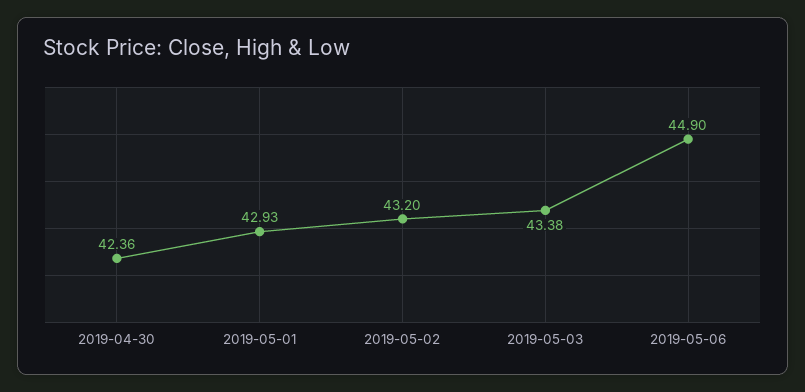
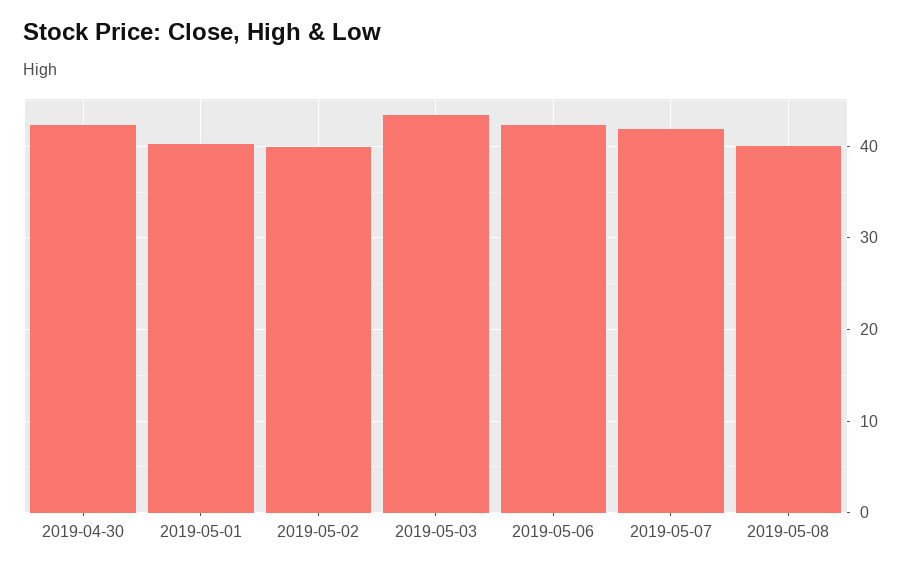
2019-05-01: 42.93 -> 40
2019-05-02: 43.2 -> 40
2019-05-06: 44.9 -> 42
2019-05-07: none -> 42
2019-05-08: none -> 40

